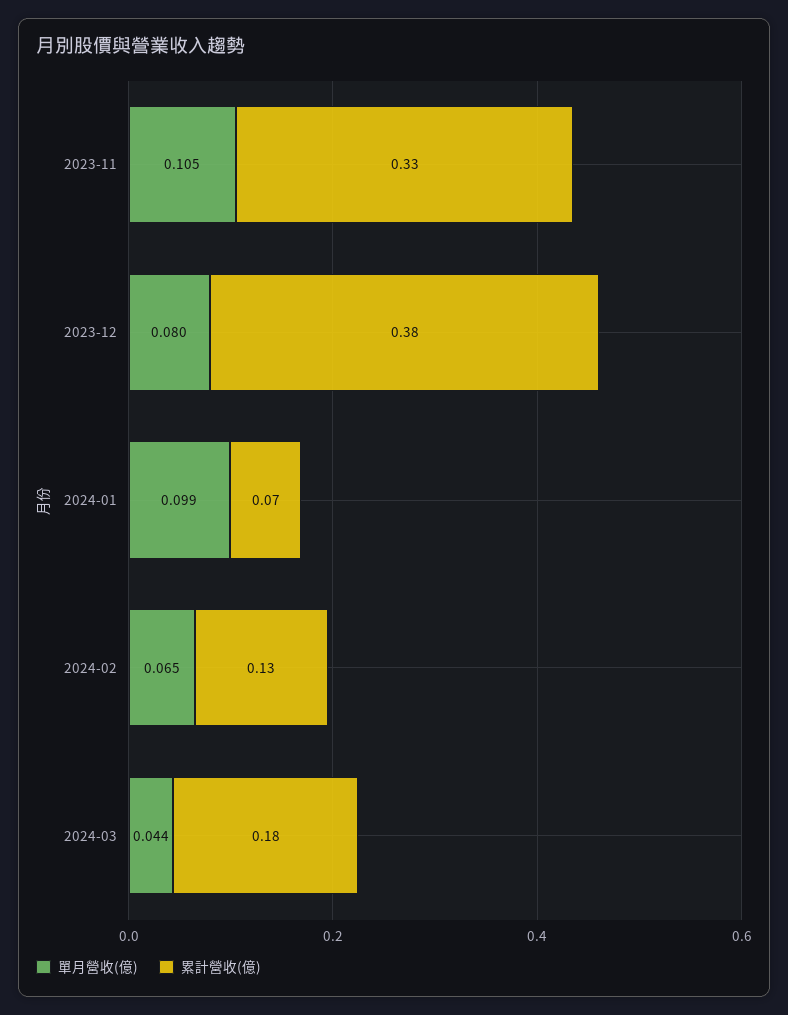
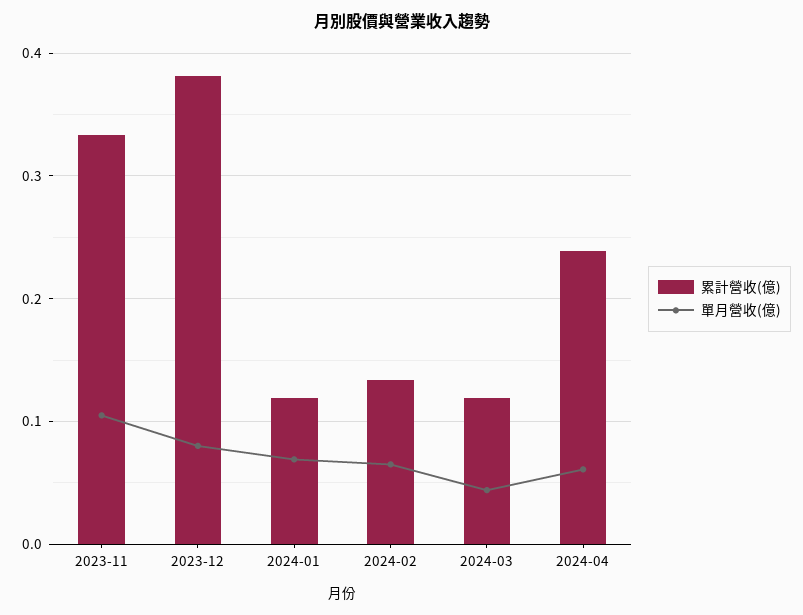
單月營收(億), 2024-01: 0.099 -> 0.07
累計營收(億), 2024-01: 0.07 -> 0.12
累計營收(億), 2024-03: 0.18 -> 0.12
累計營收(億), 2024-04: none -> 0.24
單月營收(億), 2024-04: none -> 0.06

